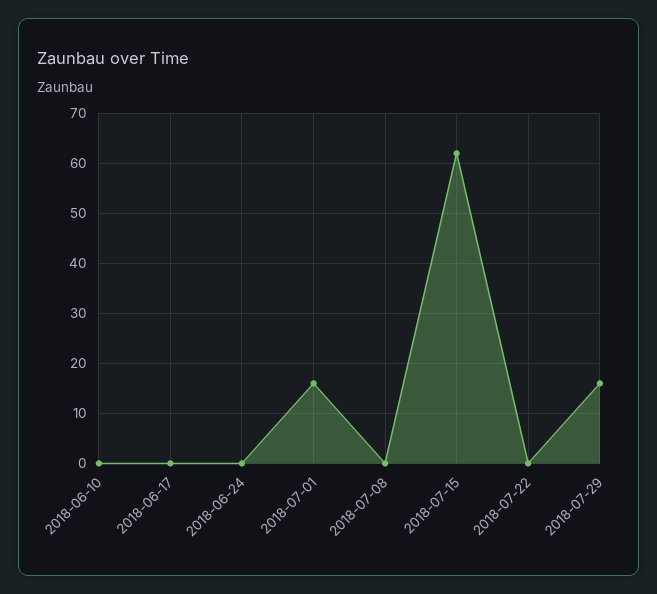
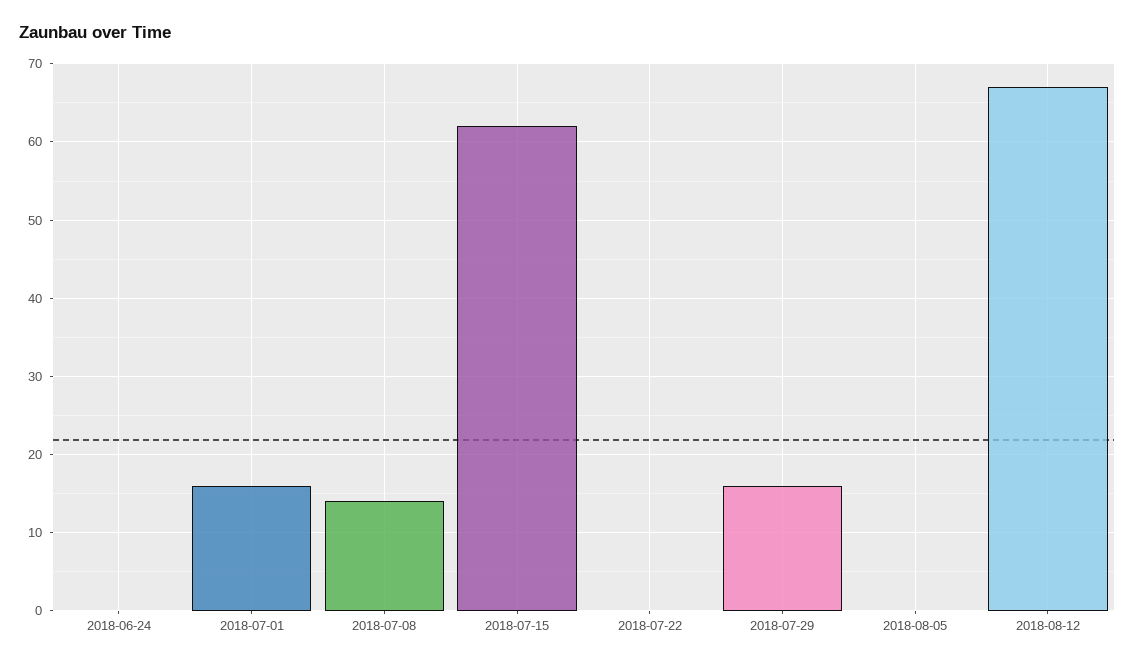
2018-06-10: 0 -> none
2018-06-17: 0 -> none
2018-07-08: 0 -> 14
2018-08-05: none -> 0
2018-08-12: none -> 67

